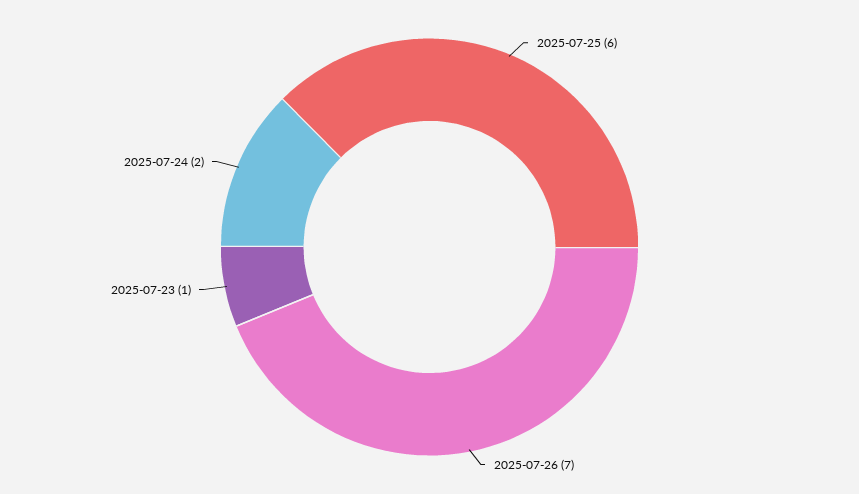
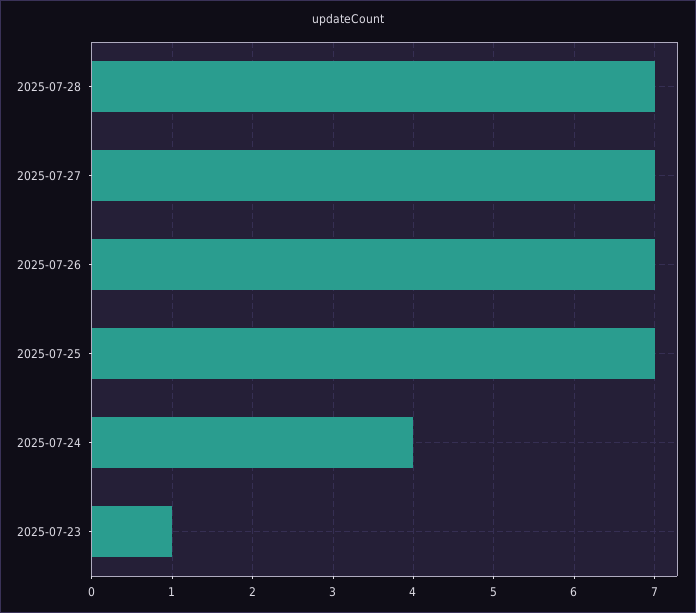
2025-07-25: 6 -> 7
2025-07-24: 2 -> 4
2025-07-28: none -> 7
2025-07-27: none -> 7

